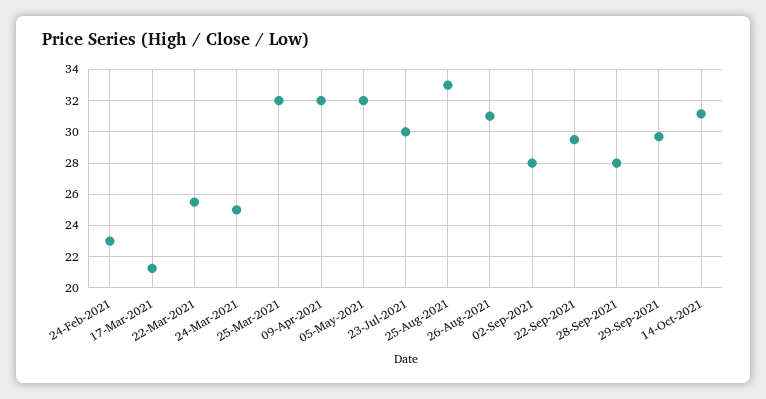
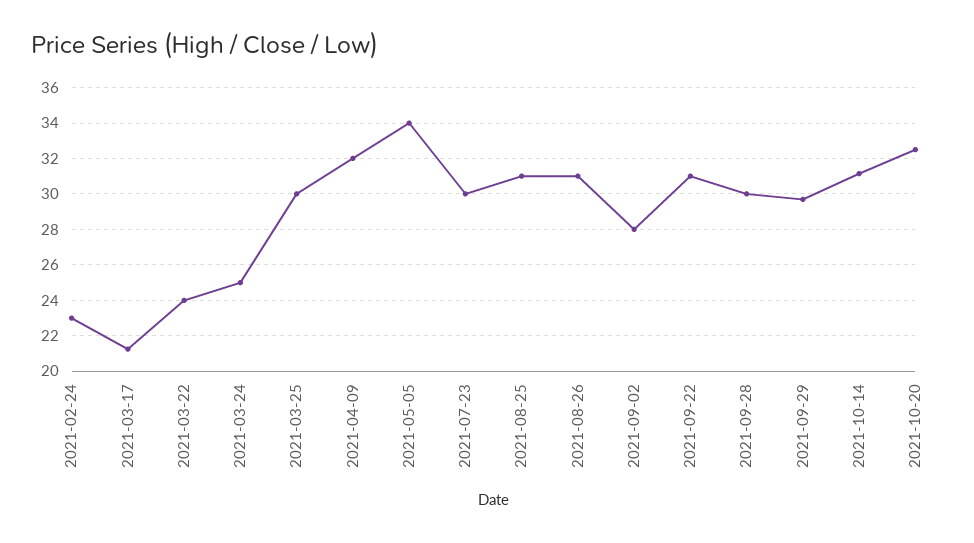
22-Mar-2021: 25.5 -> 24
25-Mar-2021: 32 -> 30
05-May-2021: 32 -> 34
25-Aug-2021: 33 -> 31
22-Sep-2021: 29.5 -> 31
28-Sep-2021: 28 -> 30
2021-10-20: none -> 32.5

